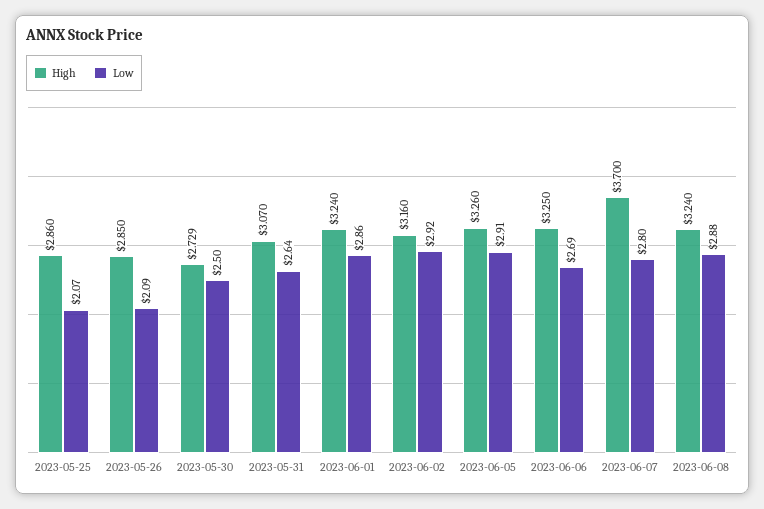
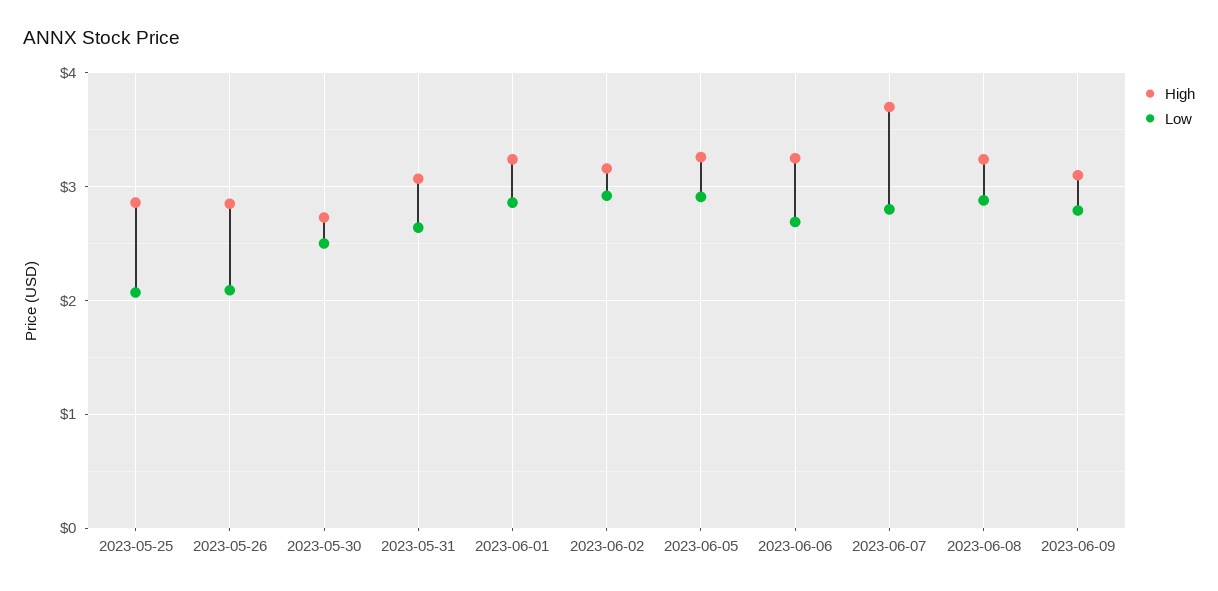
High, 2023-06-09: none -> 3.1
Low, 2023-06-09: none -> 2.8

